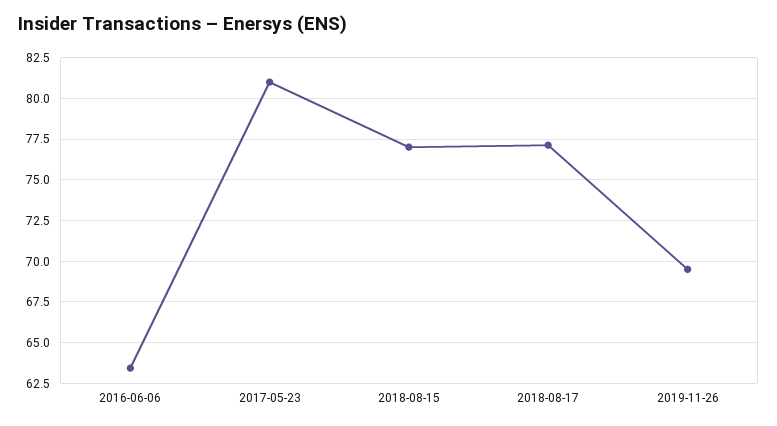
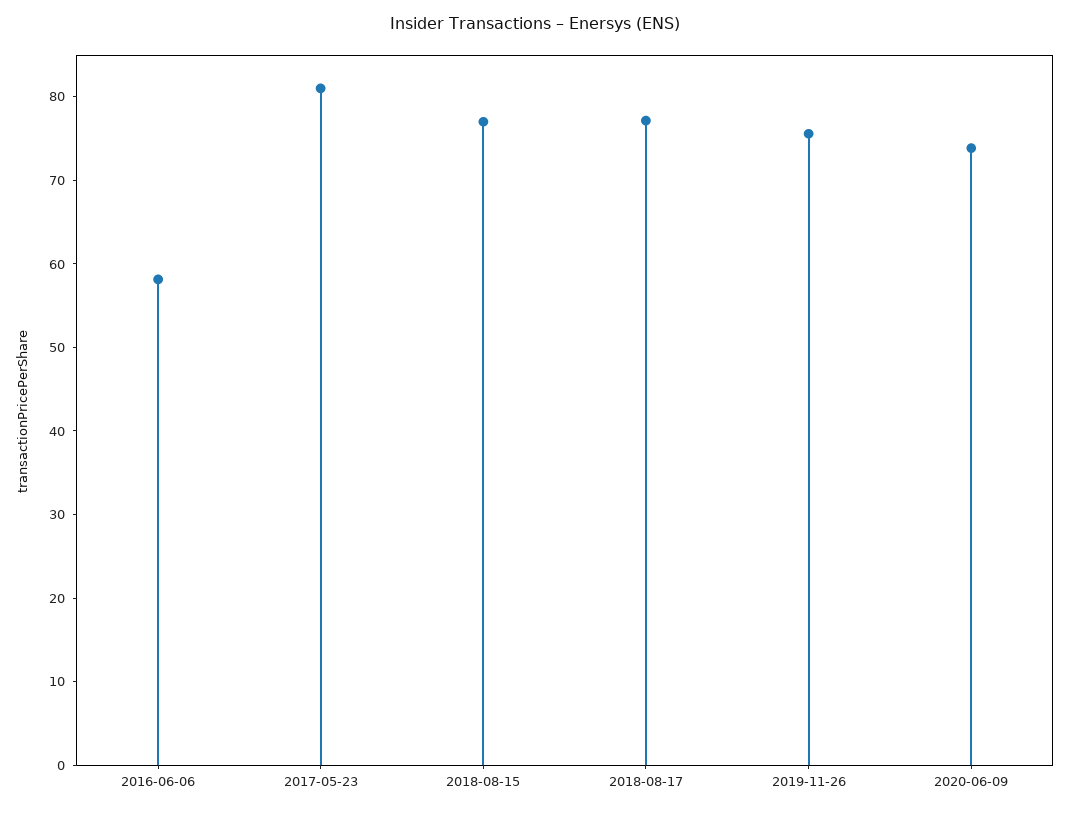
2016-06-06: 63.5 -> 58
2019-11-26: 69.5 -> 76
2020-06-09: none -> 74

